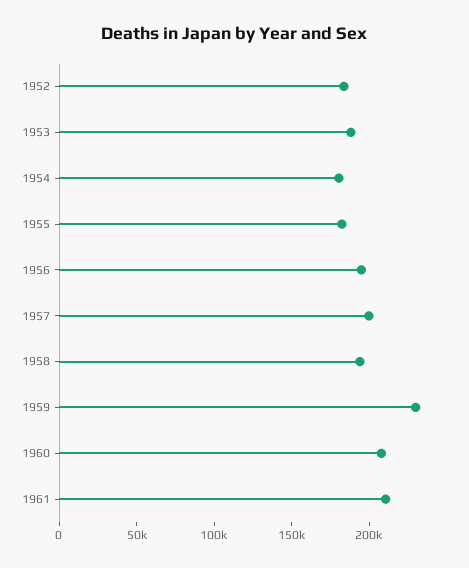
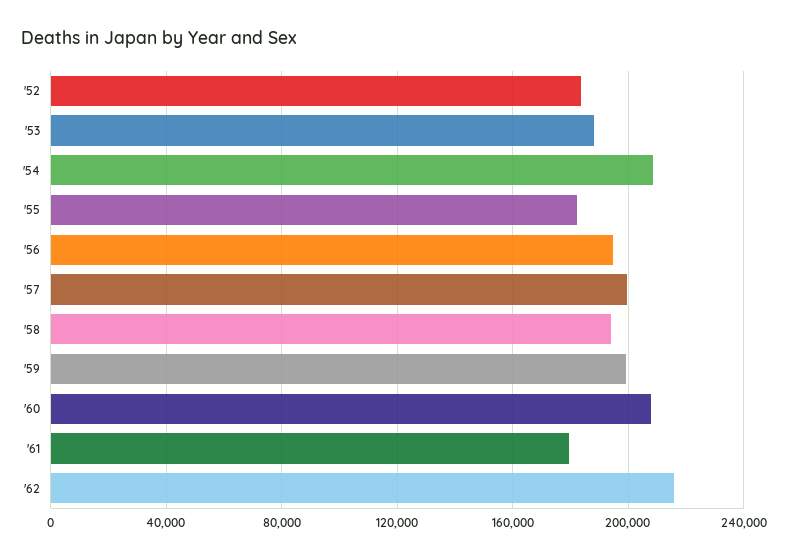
1954: 180000 -> 210000
1959: 230000 -> 200000
1961: 210000 -> 180000
'62: none -> 215000

